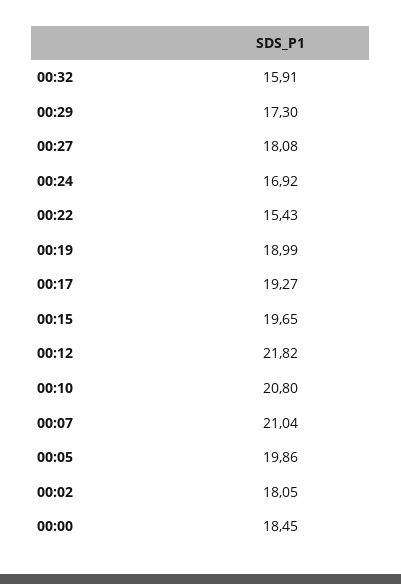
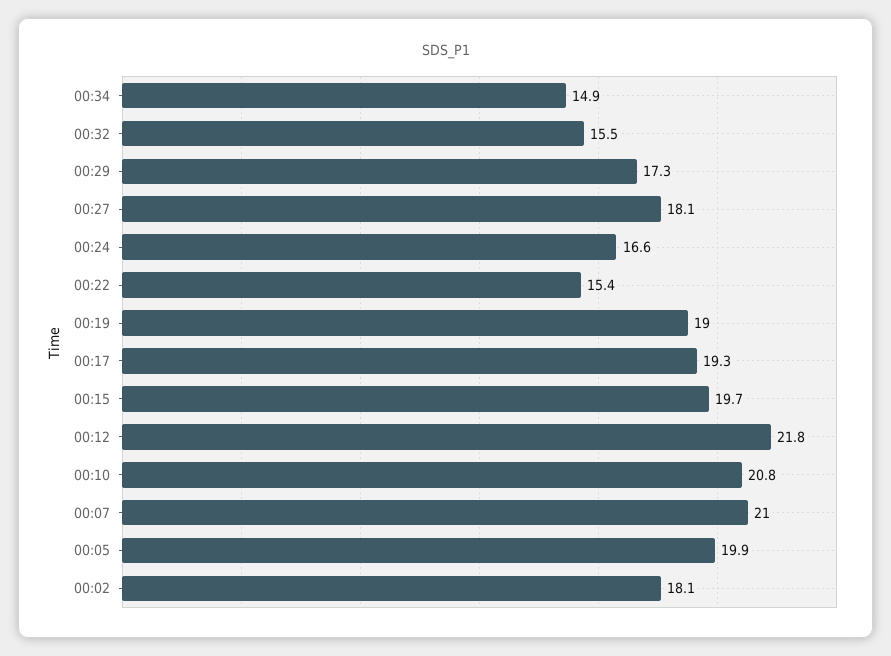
00:32: 15.91 -> 15.5
00:24: 16.92 -> 16.6
00:00: 18.45 -> none
00:34: none -> 14.9

